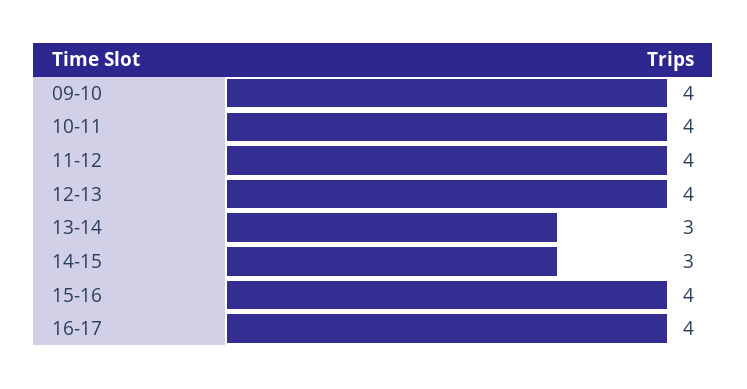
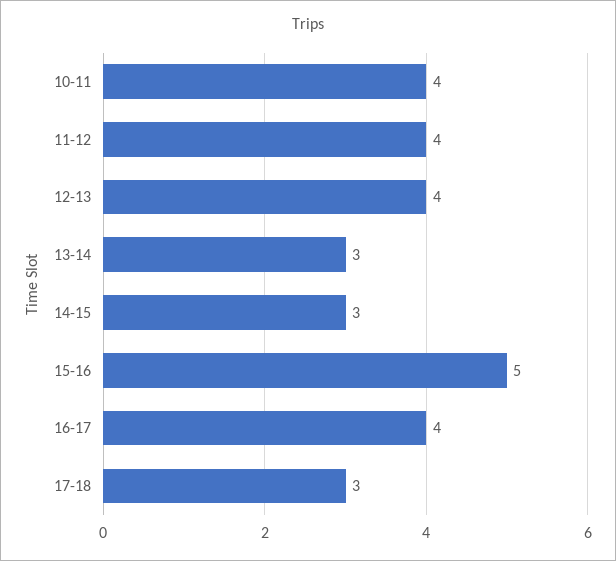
09-10: 4 -> none
15-16: 4 -> 5
17-18: none -> 3

